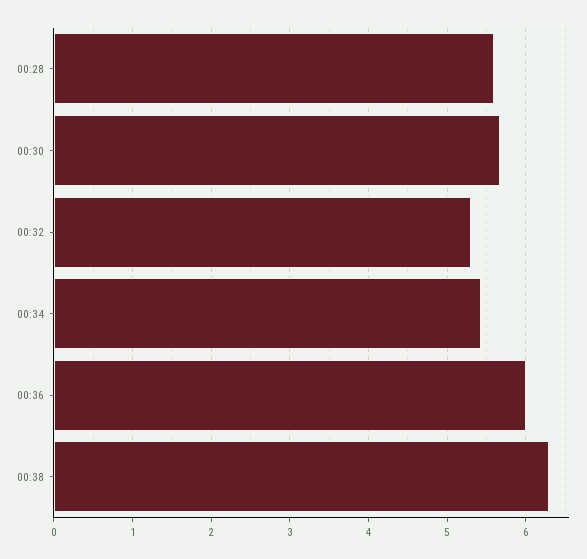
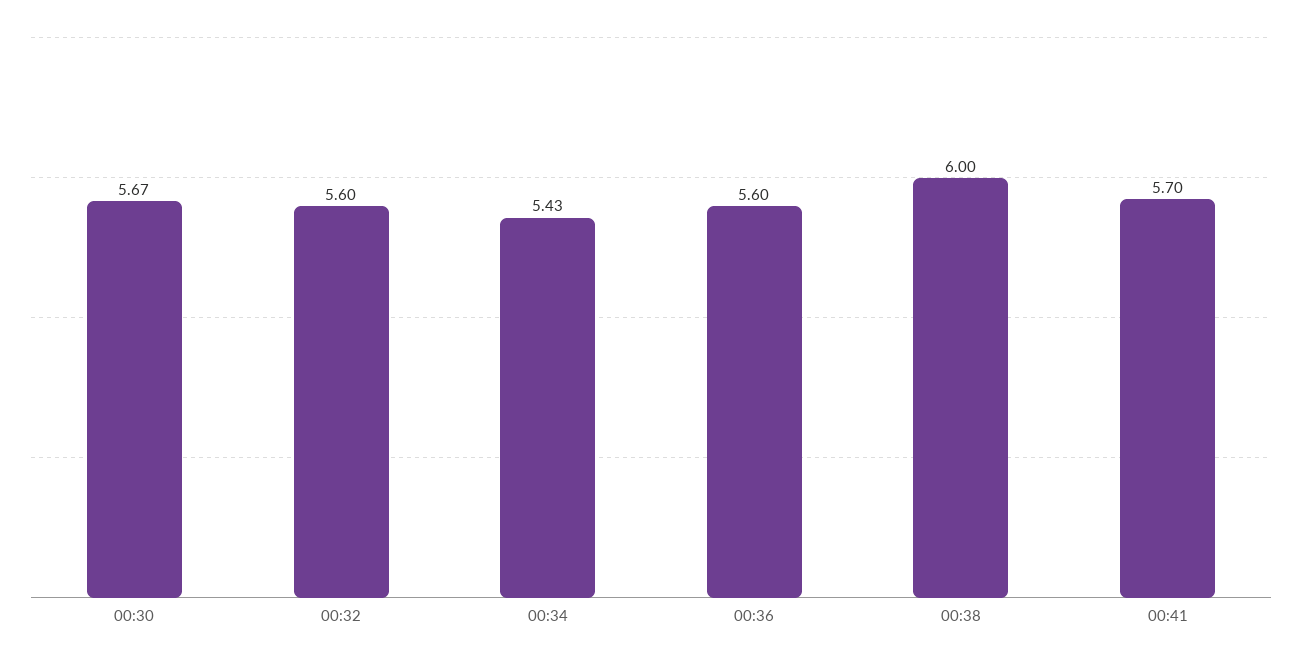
00:28: 5.6 -> none
00:32: 5.3 -> 5.6
00:36: 6 -> 5.6
00:38: 6.3 -> 6
00:41: none -> 5.7

